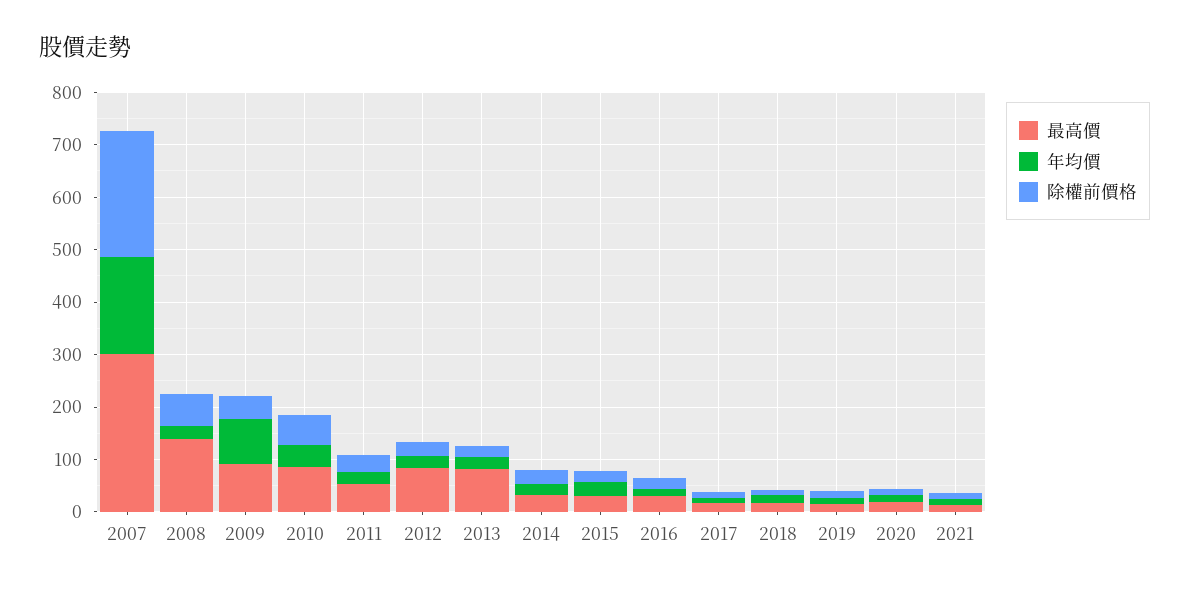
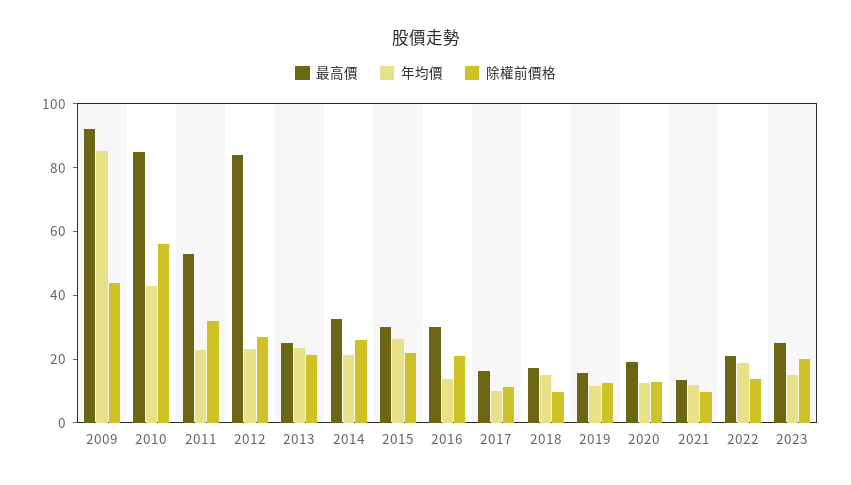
最高價, 2007: 300 -> none
年均價, 2007: 180 -> none
除權前價格, 2007: 240 -> none
最高價, 2008: 140 -> none
年均價, 2008: 20 -> none
除權前價格, 2008: 60 -> none
最高價, 2013: 80 -> 25
最高價, 2022: none -> 20
年均價, 2022: none -> 20
除權前價格, 2022: none -> 15
最高價, 2023: none -> 25
年均價, 2023: none -> 15
除權前價格, 2023: none -> 20

